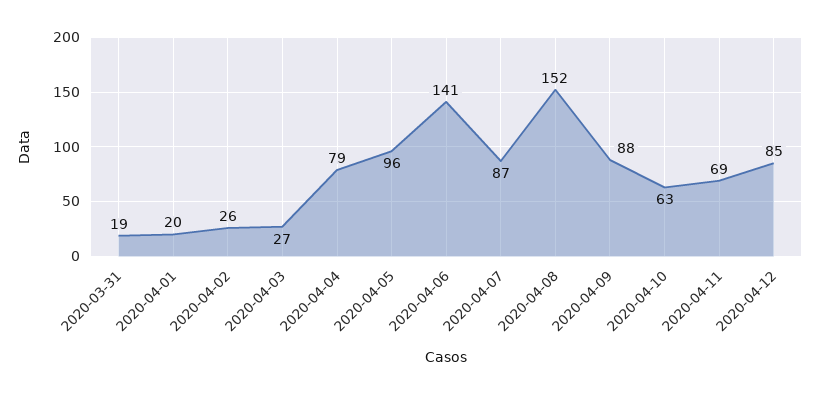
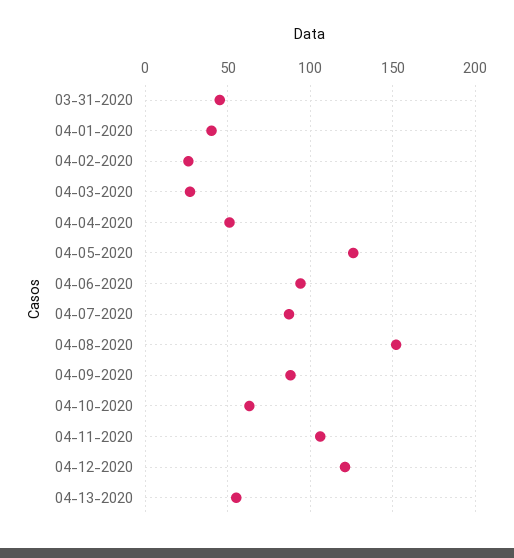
2020-03-31: 19 -> 45
2020-04-01: 20 -> 40
2020-04-04: 79 -> 50
2020-04-05: 96 -> 125
2020-04-06: 141 -> 95
2020-04-11: 69 -> 105
2020-04-12: 85 -> 120
04-13-2020: none -> 55

